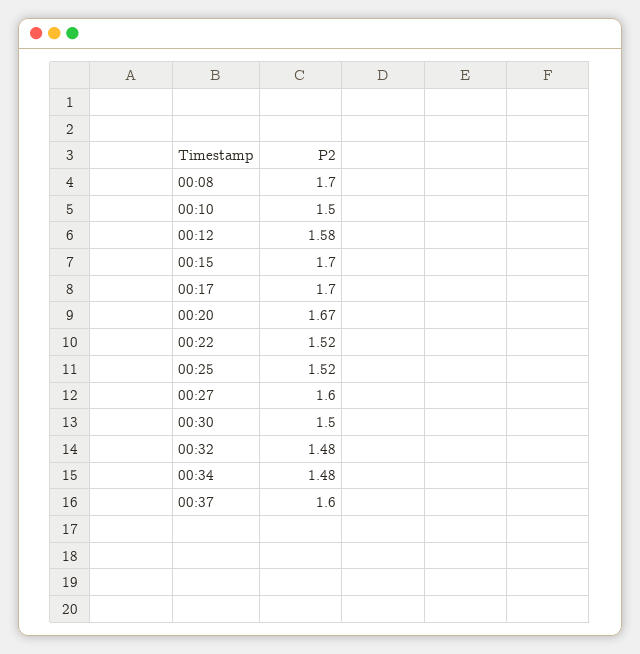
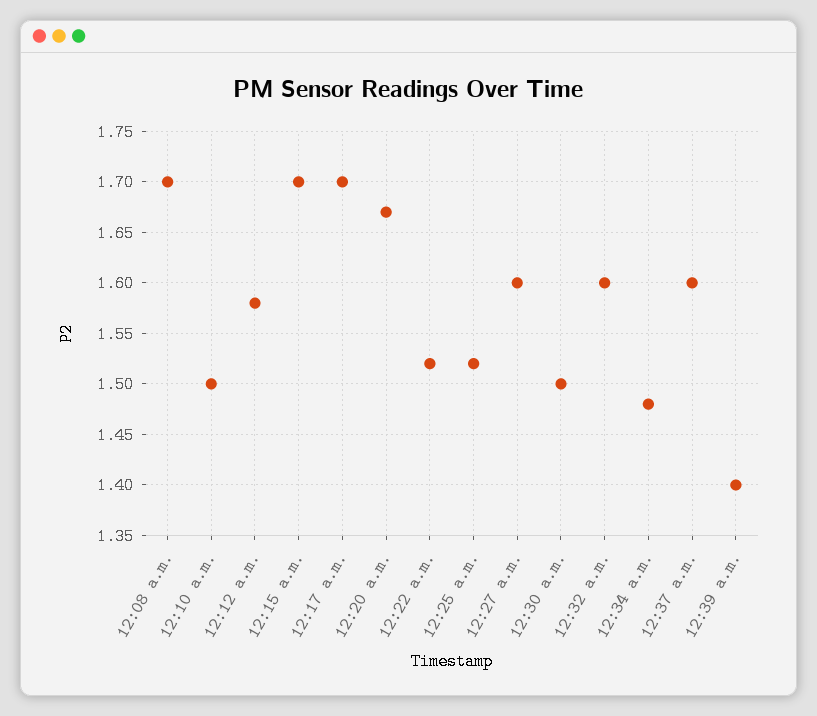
00:32: 1.48 -> 1.6
12:39 a.m.: none -> 1.4

